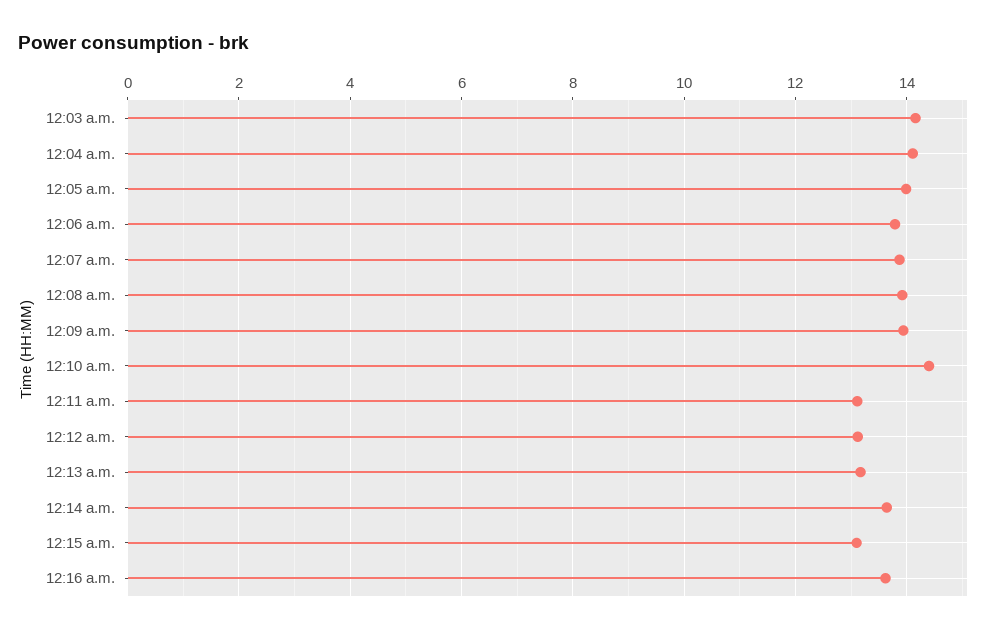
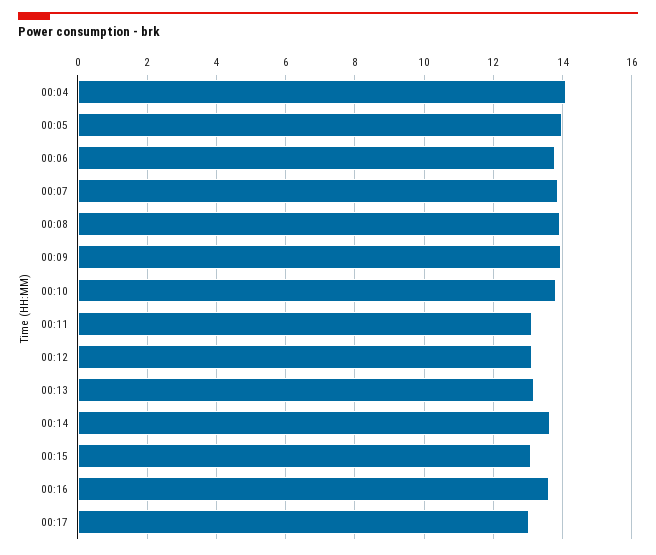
12:03 a.m.: 14.2 -> none
12:10 a.m.: 14.4 -> 13.8
00:17: none -> 13

